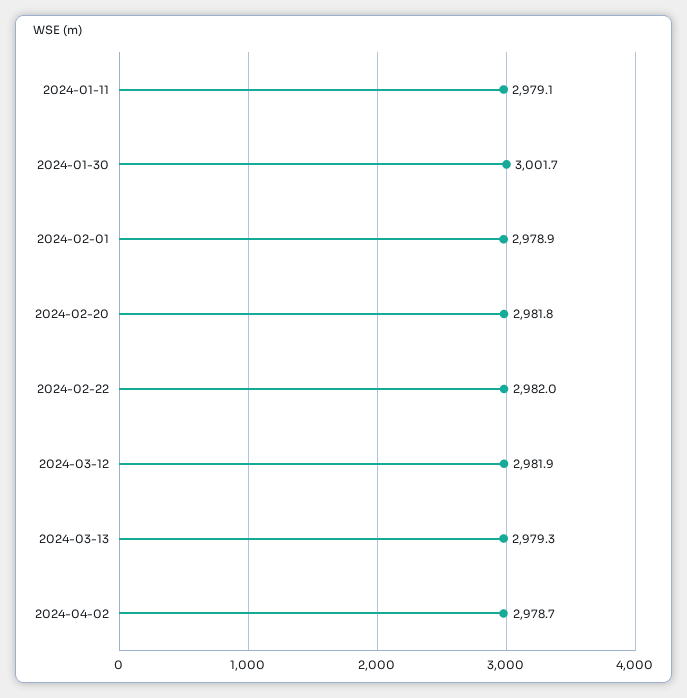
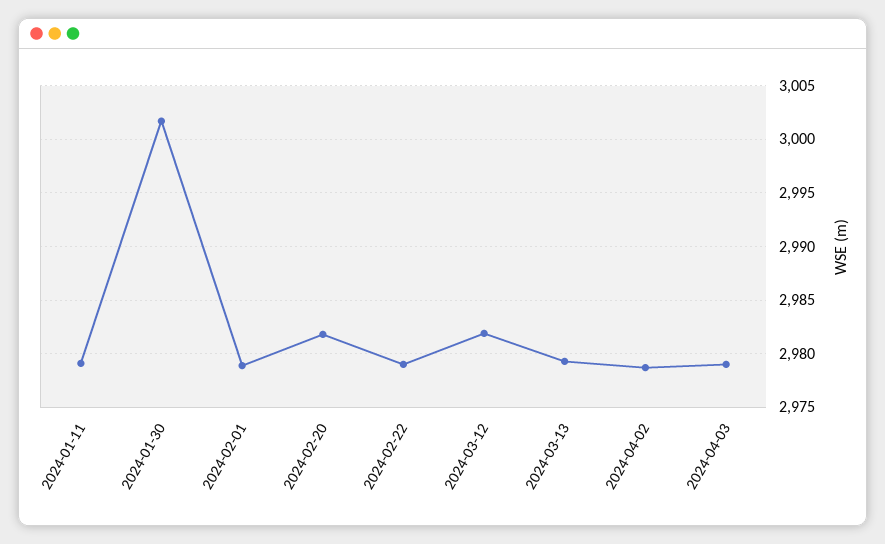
2024-02-22: 2982 -> 2979
2024-04-03: none -> 2979

